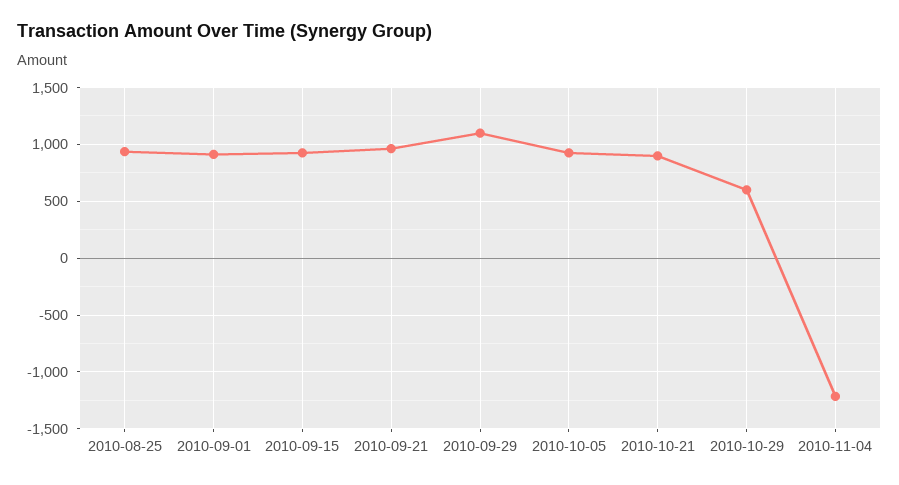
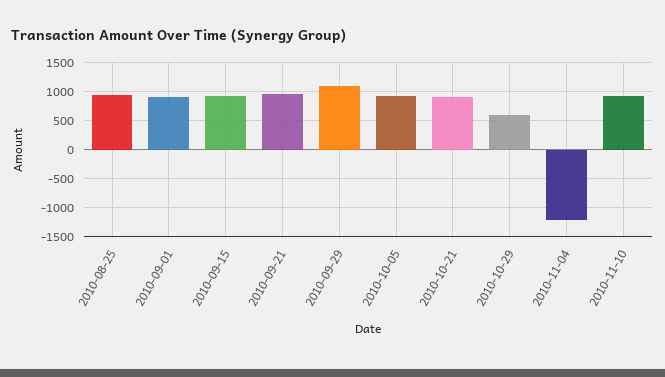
2010-11-10: none -> 1000

